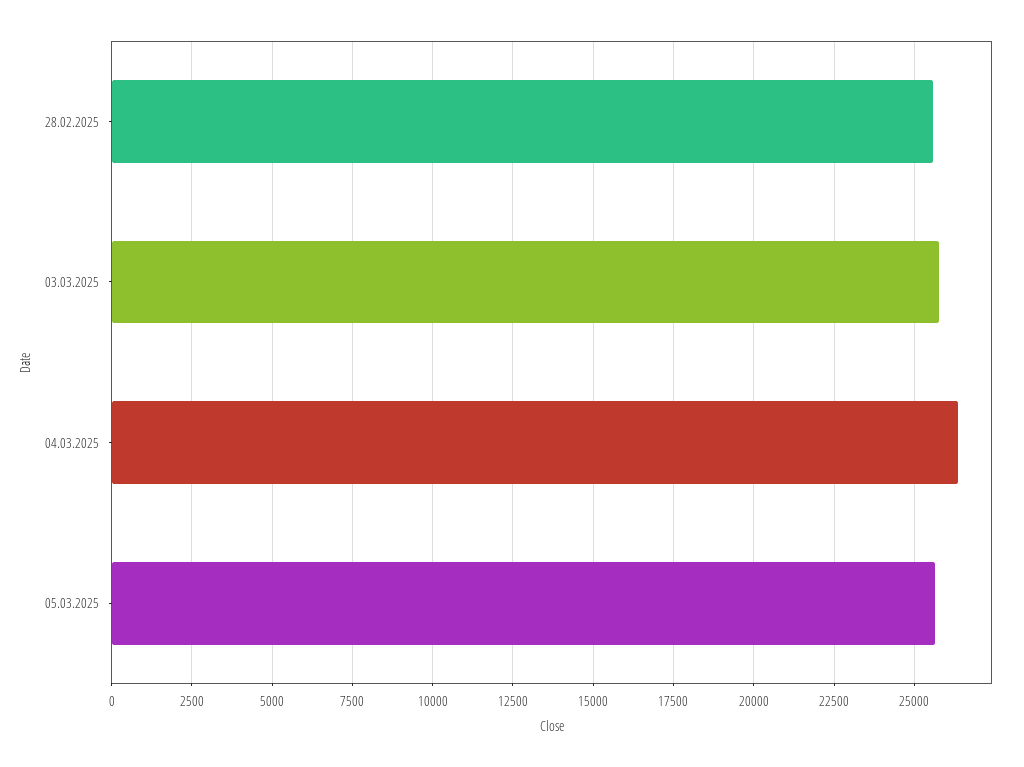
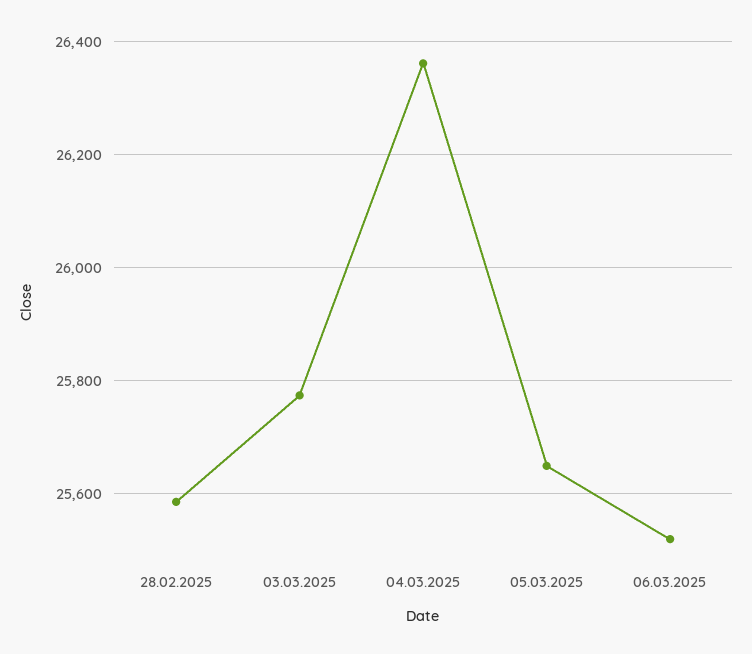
06.03.2025: none -> 25520

